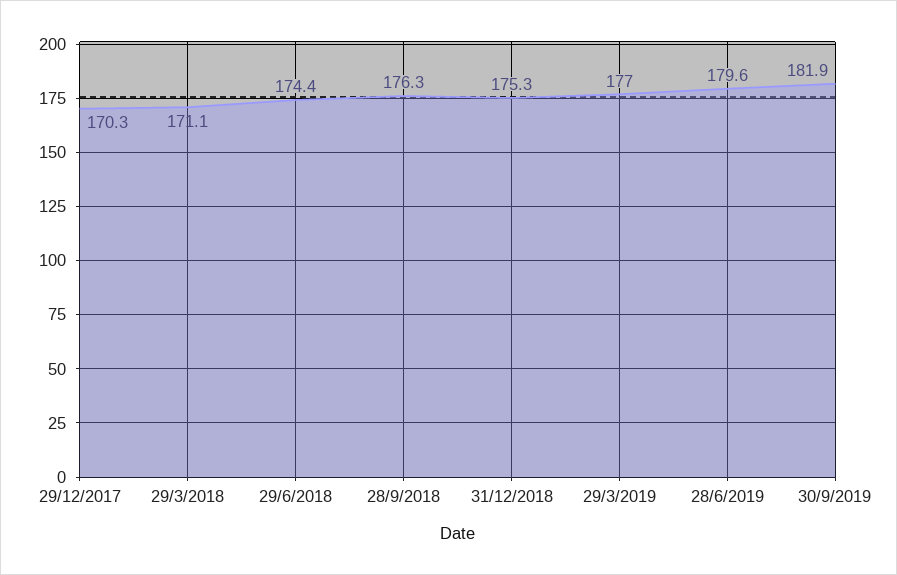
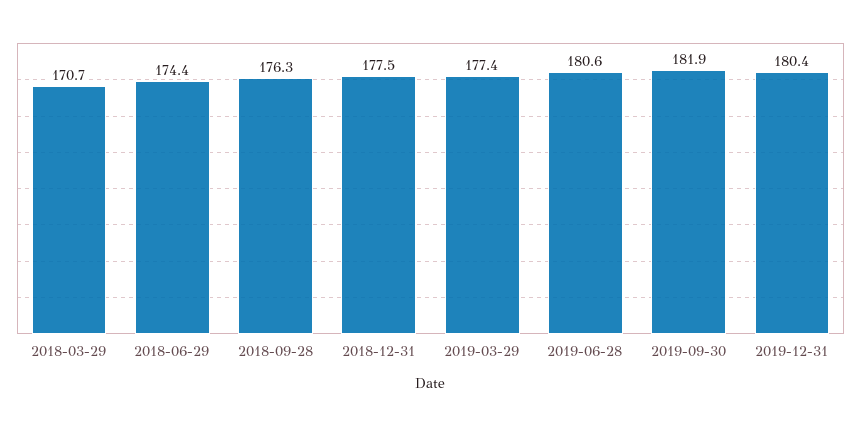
29/12/2017: 170.3 -> none
29/3/2018: 171.1 -> 170.7
31/12/2018: 175.3 -> 177.5
29/3/2019: 177 -> 177.4
28/6/2019: 179.6 -> 180.6
2019-12-31: none -> 180.4

